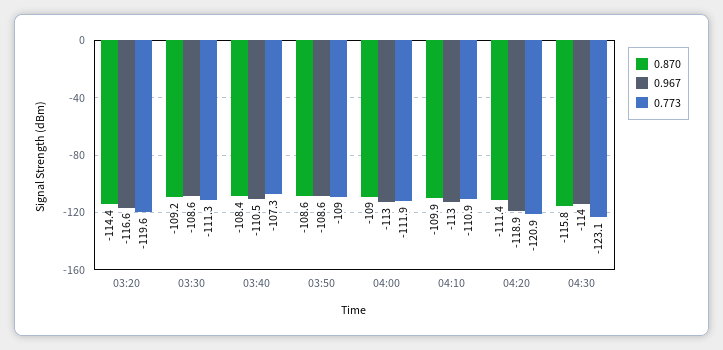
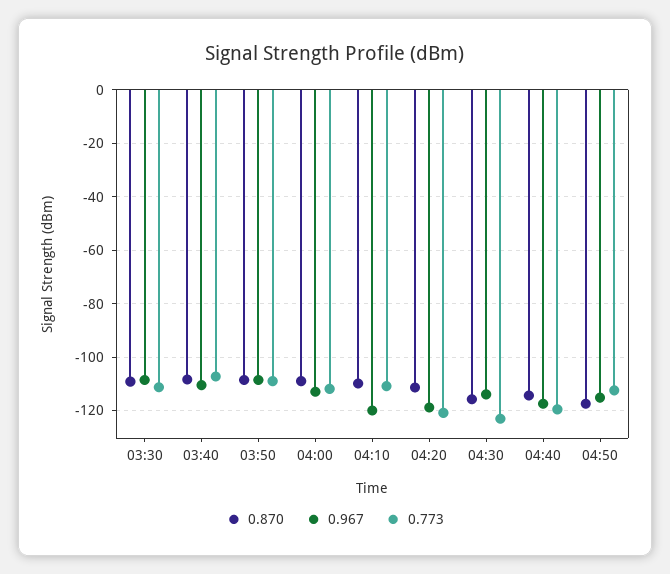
0.870, 03:20: -114.4 -> none
0.967, 03:20: -116.6 -> none
0.773, 03:20: -119.6 -> none
0.967, 04:10: -113 -> -120
0.870, 04:40: none -> -115
0.967, 04:40: none -> -117.5
0.773, 04:40: none -> -120
0.870, 04:50: none -> -117.5
0.967, 04:50: none -> -115
0.773, 04:50: none -> -112.5

